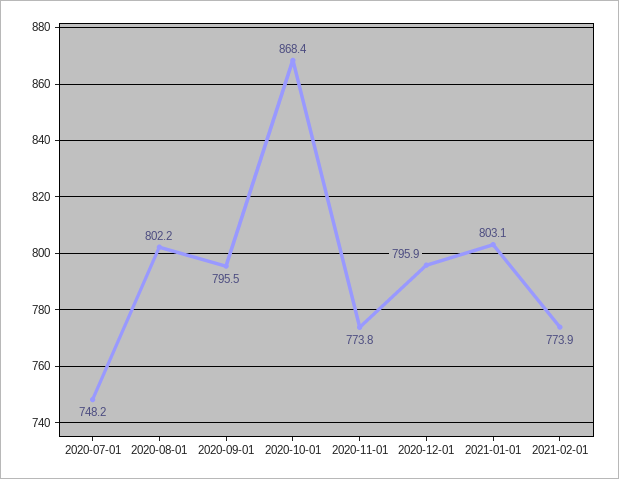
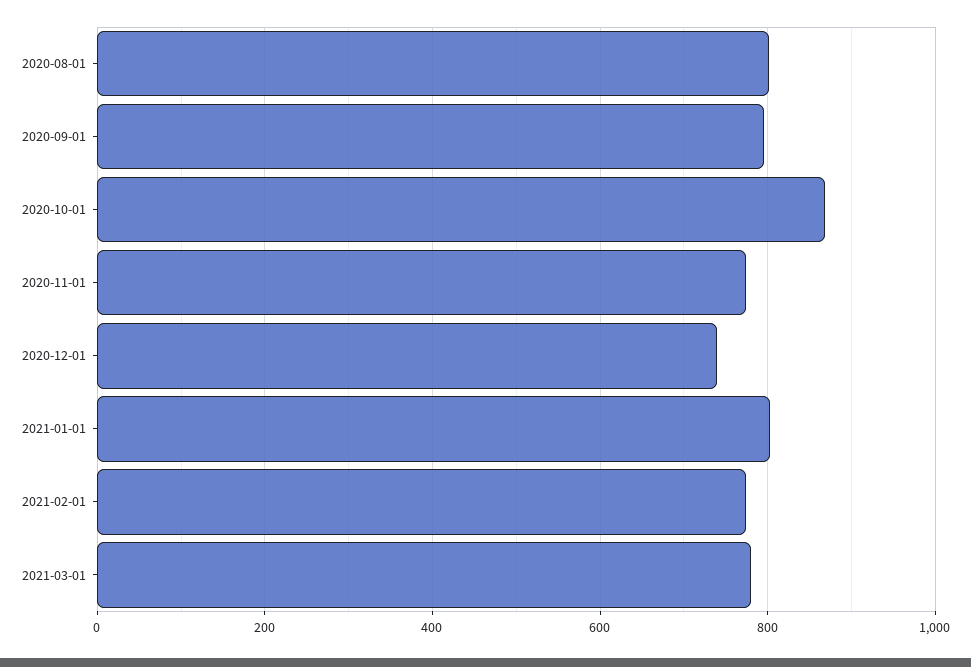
2020-07-01: 748.2 -> none
2020-12-01: 795.9 -> 740
2021-03-01: none -> 780

